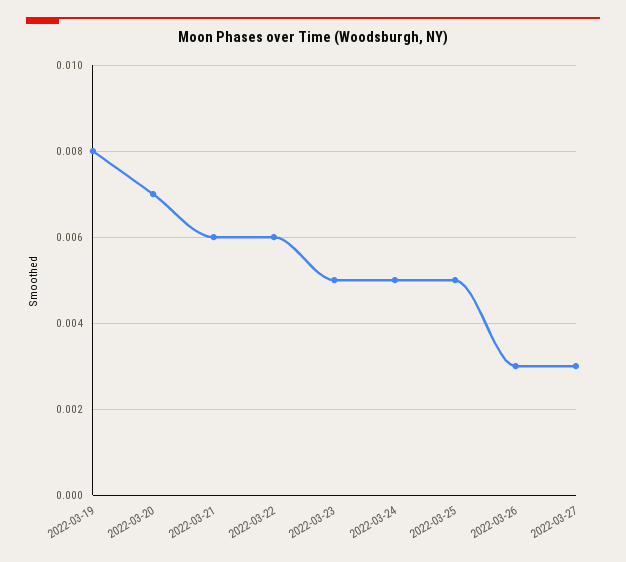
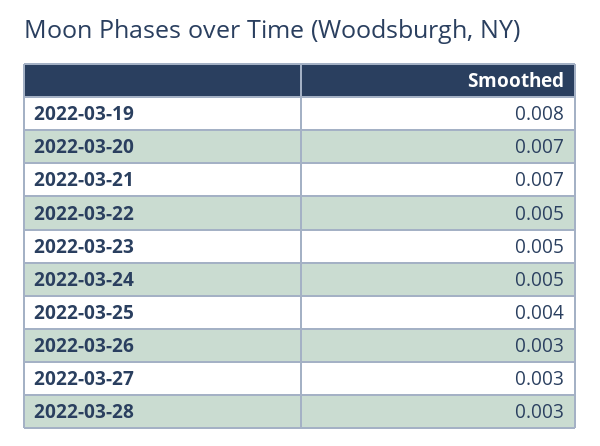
2022-03-21: 0.006 -> 0.007
2022-03-22: 0.006 -> 0.005
2022-03-25: 0.005 -> 0.004
2022-03-28: none -> 0.003

